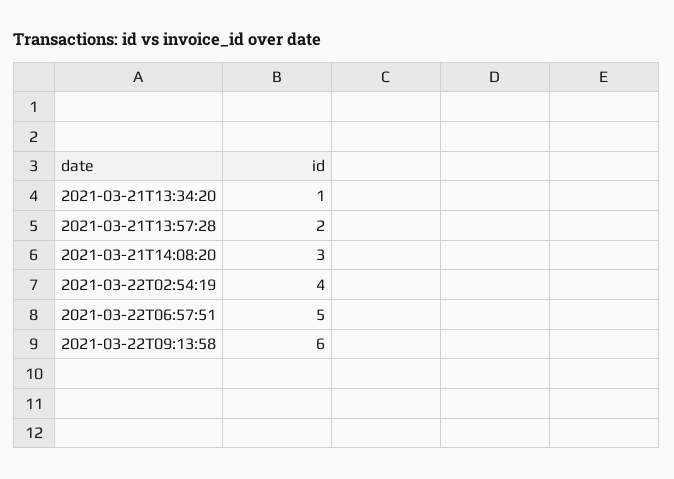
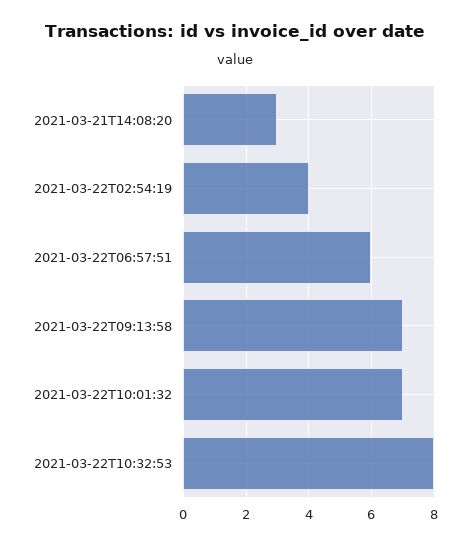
2021-03-21T13:34:20: 1 -> none
2021-03-21T13:57:28: 2 -> none
2021-03-22T06:57:51: 5 -> 6
2021-03-22T09:13:58: 6 -> 7
2021-03-22T10:01:32: none -> 7
2021-03-22T10:32:53: none -> 8

